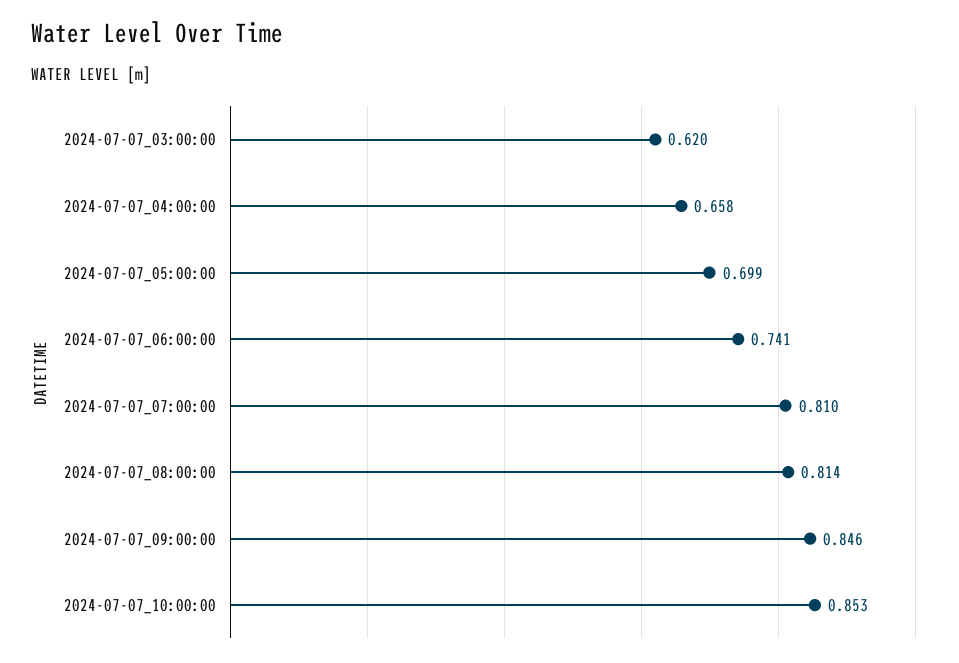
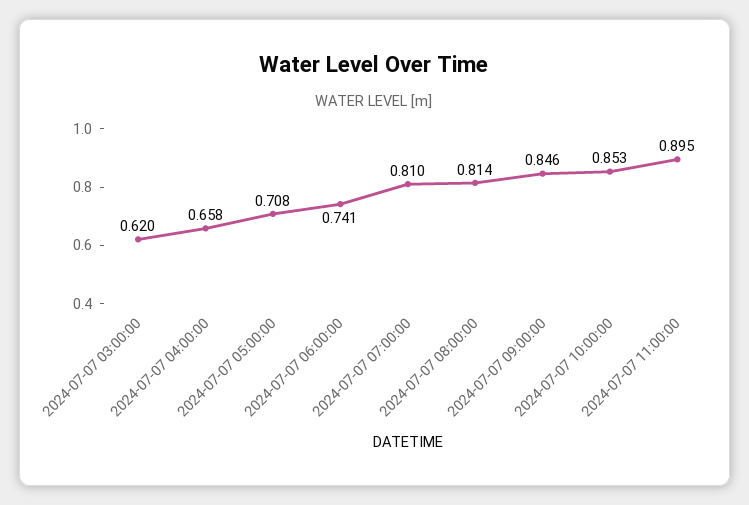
2024-07-07_05:00:00: 0.699 -> 0.708
2024-07-07 11:00:00: none -> 0.895

